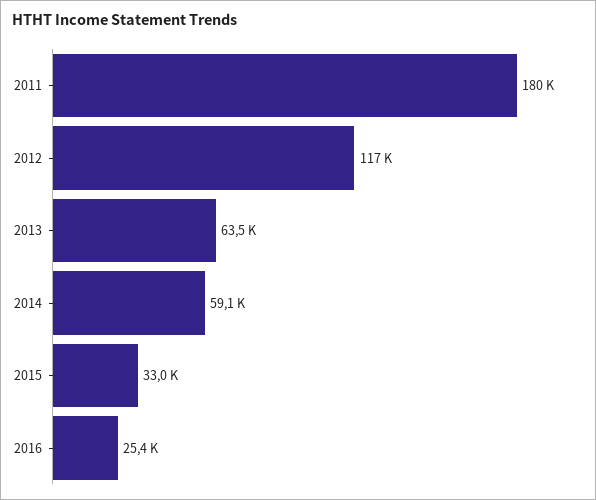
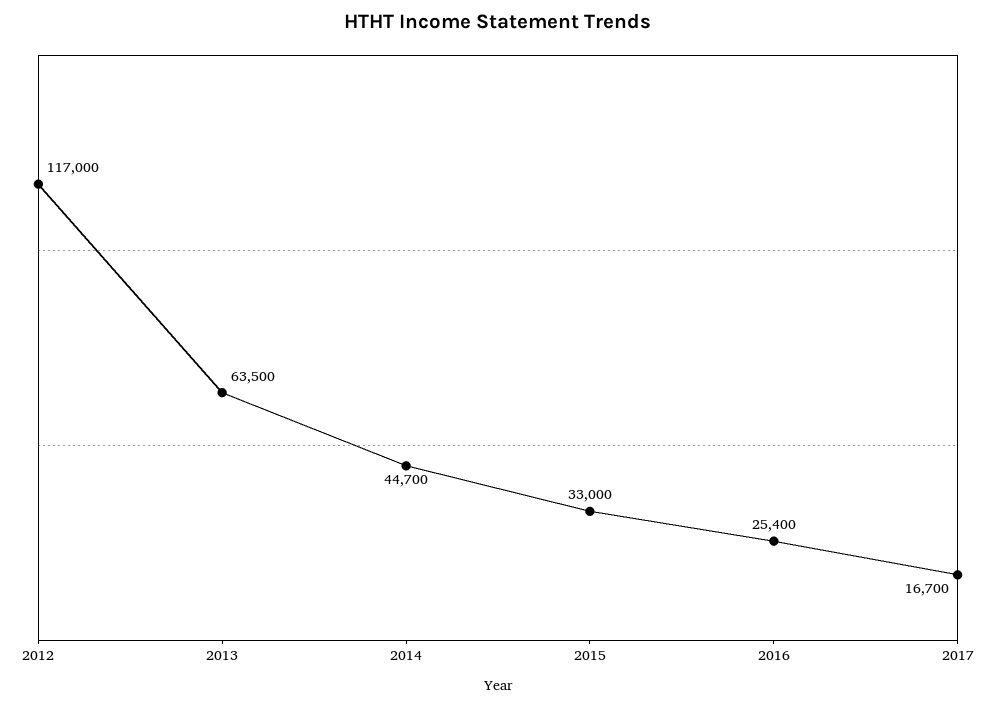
2011: 180000 -> none
2014: 59100 -> 44700
2017: none -> 16700

